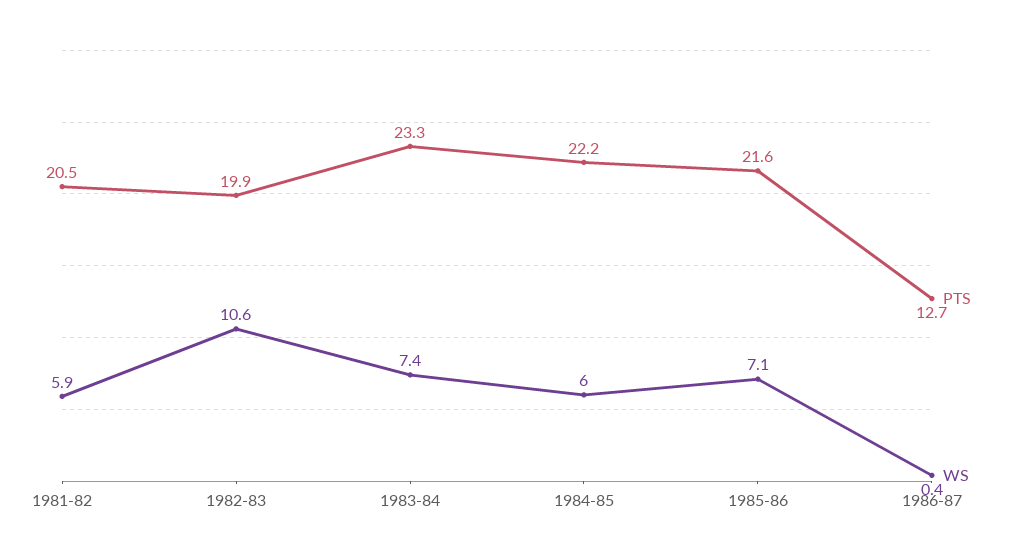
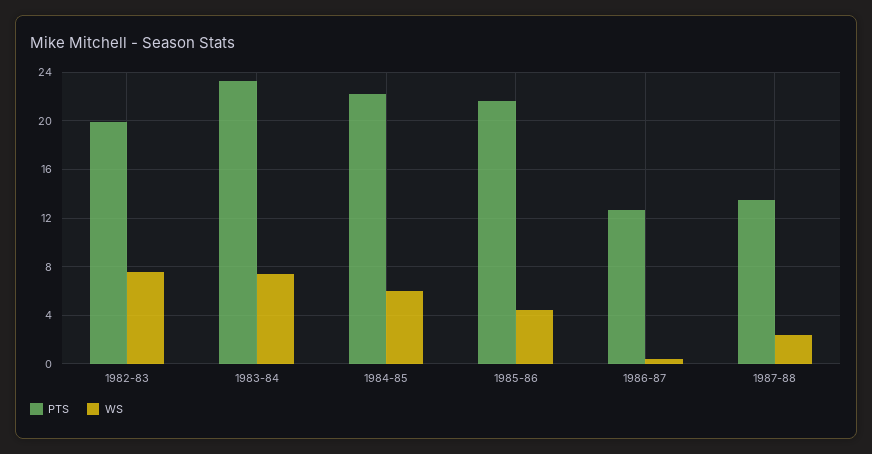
PTS, 1981-82: 20.5 -> none
WS, 1981-82: 5.9 -> none
WS, 1982-83: 10.6 -> 7.5
WS, 1985-86: 7.1 -> 4.5
PTS, 1987-88: none -> 13.5
WS, 1987-88: none -> 2.5

